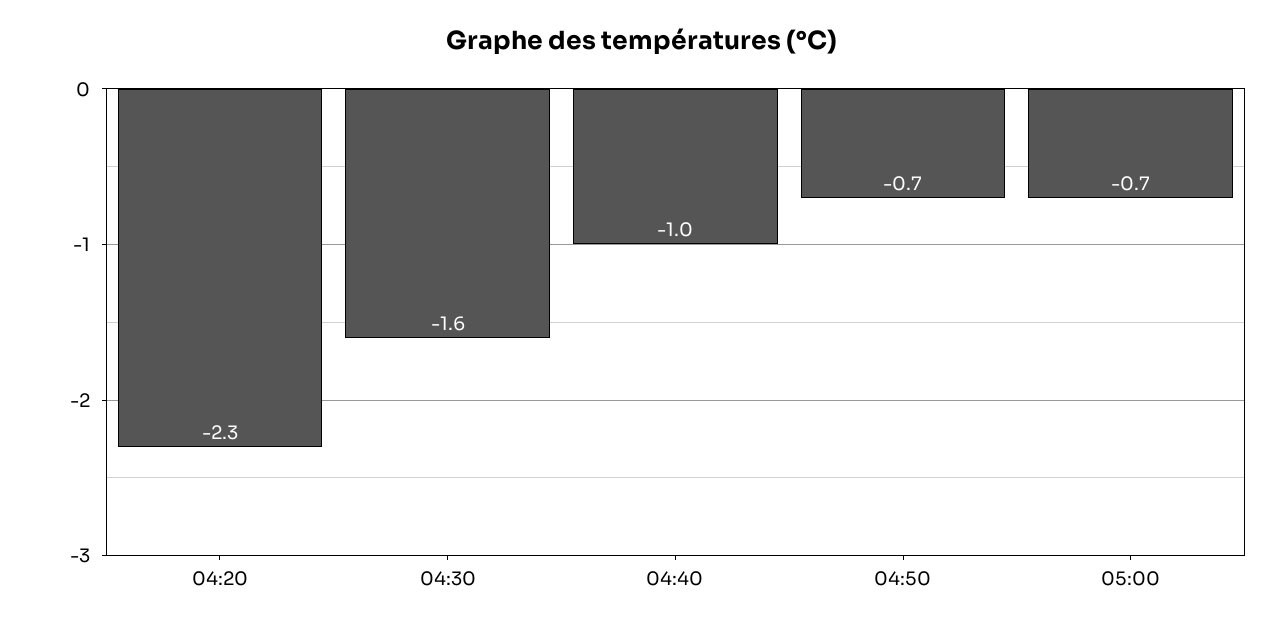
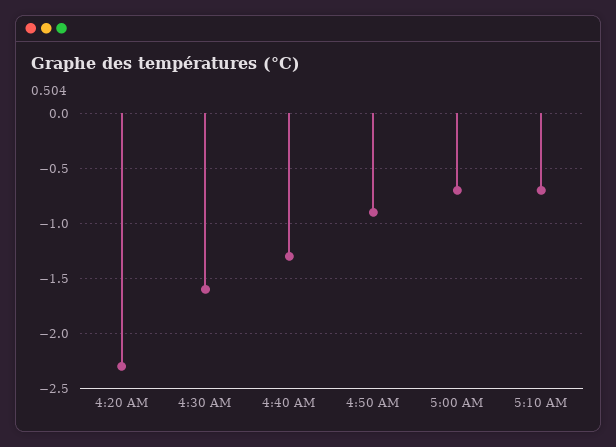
04:40: -1 -> -1.3
04:50: -0.7 -> -0.9
5:10 AM: none -> -0.7

